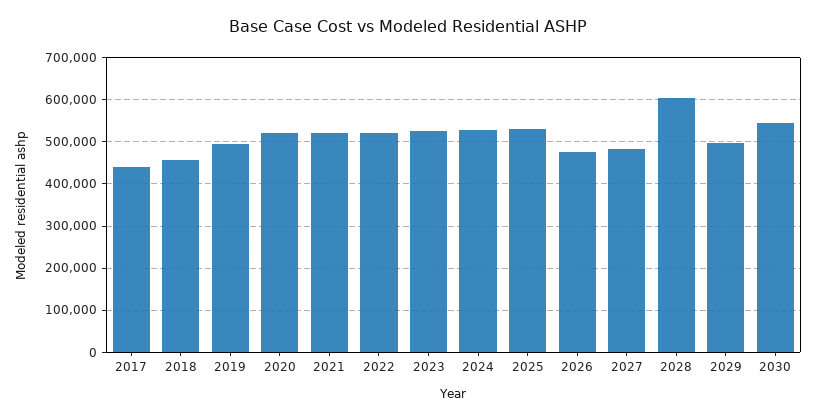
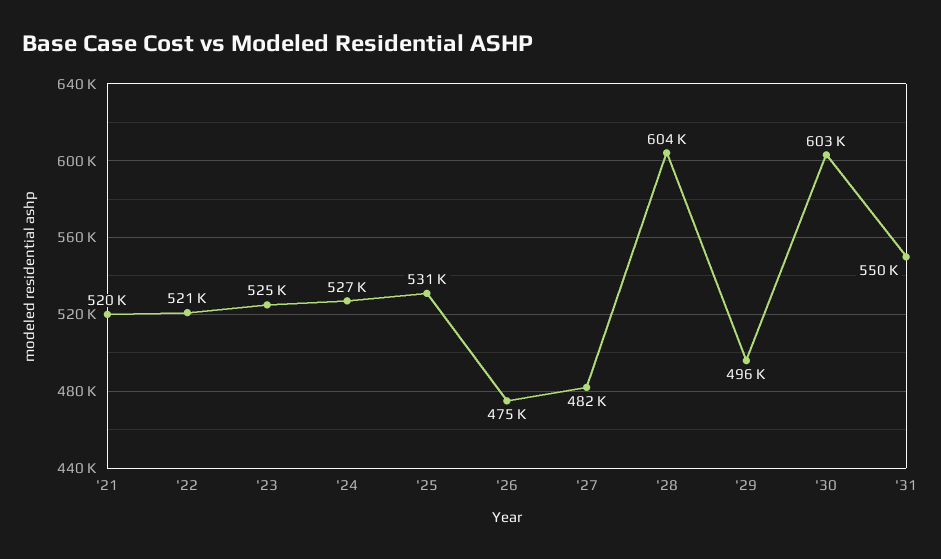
2017: 440000 -> none
2018: 460000 -> none
2019: 500000 -> none
2020: 520000 -> none
2030: 540000 -> 603000
'31: none -> 550000

